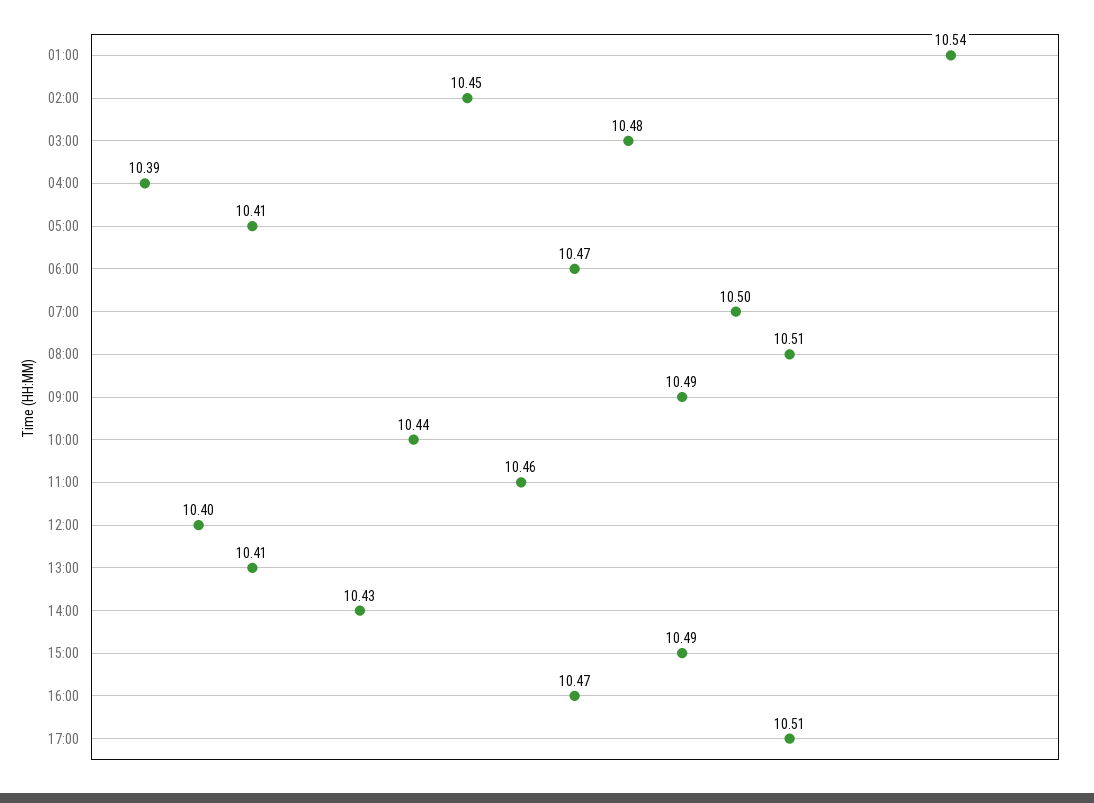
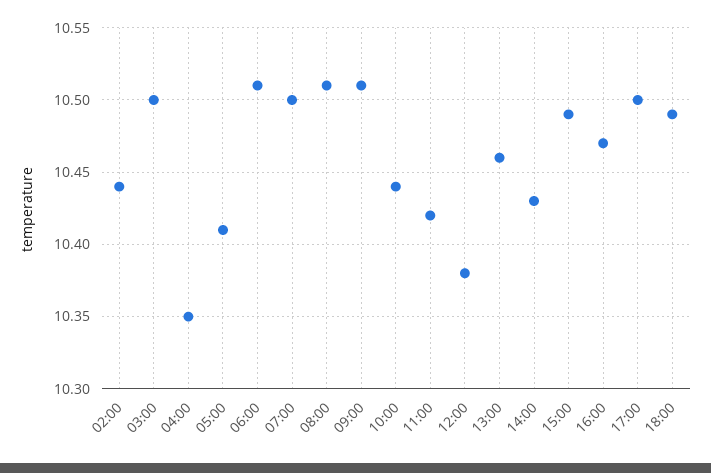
01:00: 10.54 -> none
02:00: 10.45 -> 10.44
03:00: 10.48 -> 10.5
04:00: 10.39 -> 10.35
06:00: 10.47 -> 10.51
09:00: 10.49 -> 10.51
11:00: 10.46 -> 10.42
12:00: 10.4 -> 10.38
13:00: 10.41 -> 10.46
17:00: 10.51 -> 10.5
18:00: none -> 10.49

